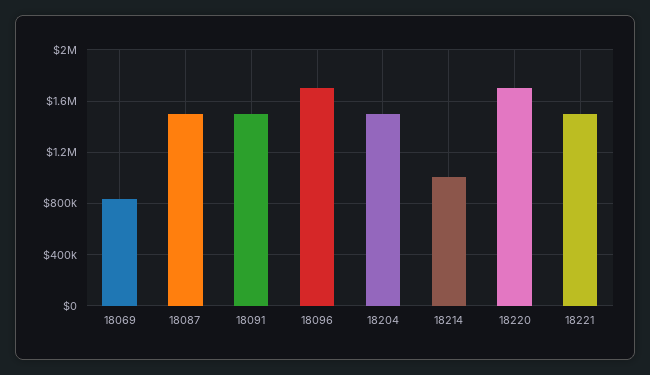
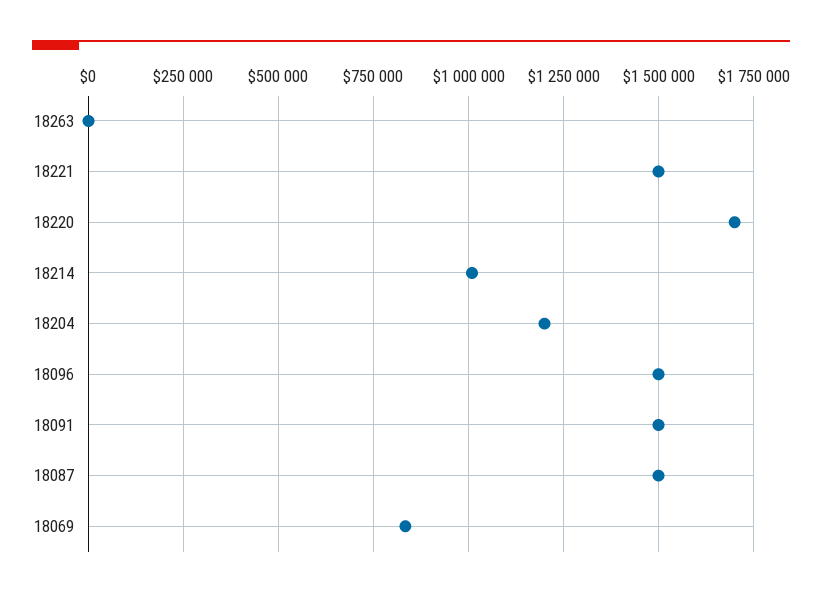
18096: 1700000 -> 1500000
18204: 1500000 -> 1200000
18263: none -> 0

